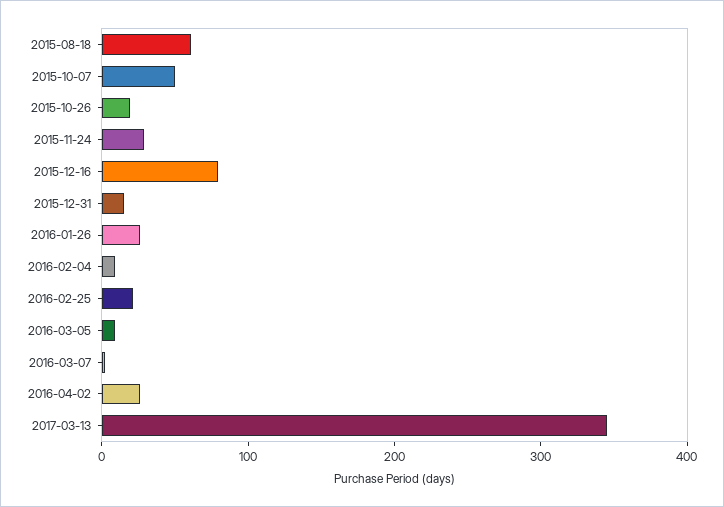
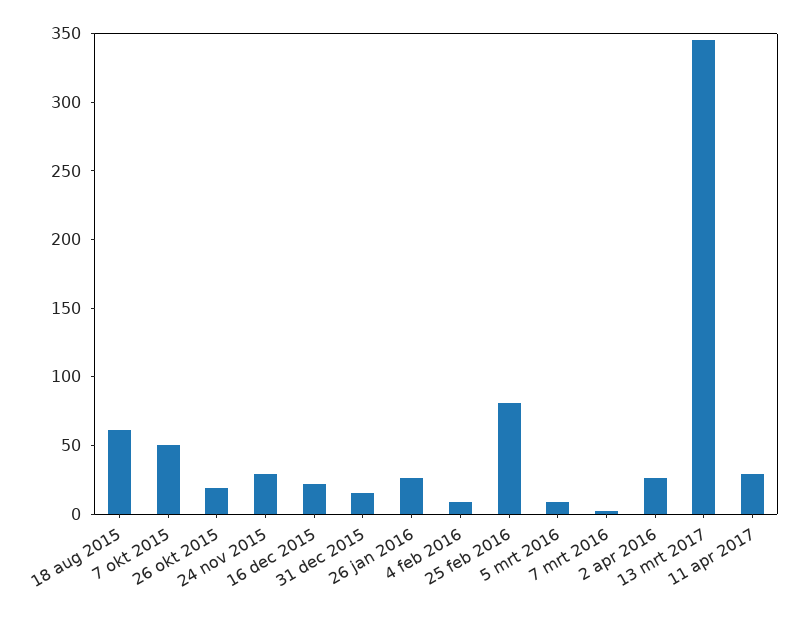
2015-12-16: 80 -> 20
2016-02-25: 20 -> 80
11 apr 2017: none -> 30

